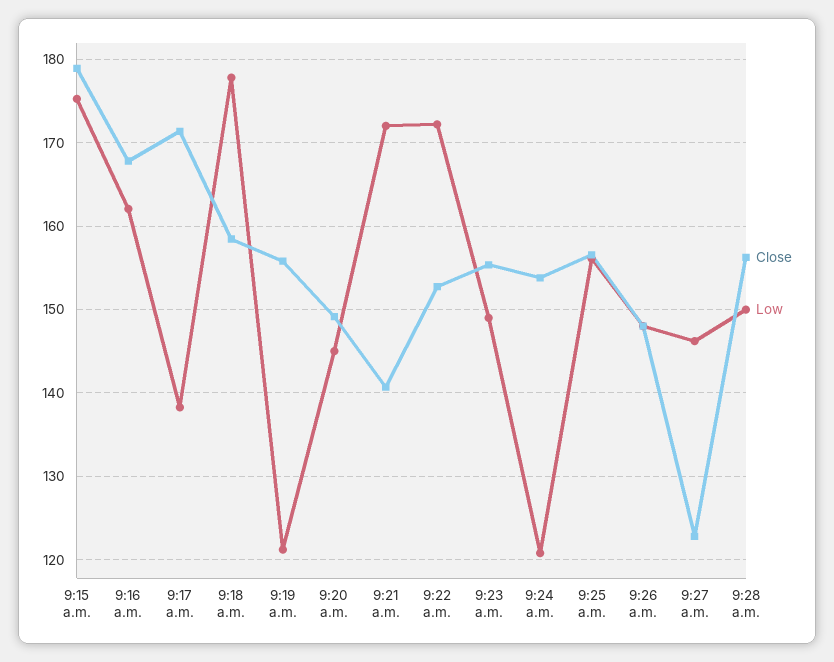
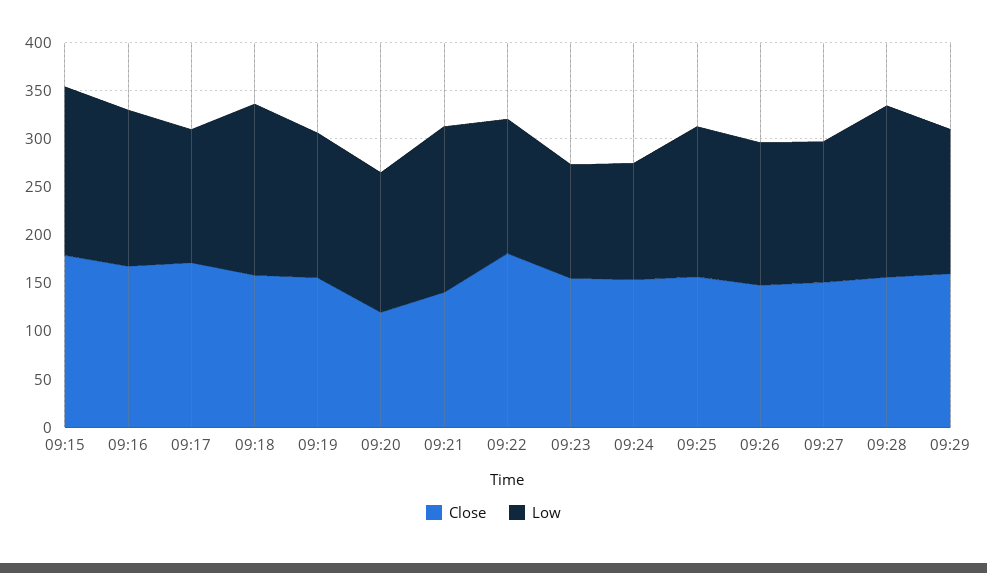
Low, 9:19 a.m.: 121 -> 150
Close, 9:20 a.m.: 149 -> 120
Close, 9:22 a.m.: 153 -> 180
Low, 9:22 a.m.: 172 -> 140
Low, 9:23 a.m.: 149 -> 120
Close, 9:27 a.m.: 123 -> 150
Low, 9:28 a.m.: 150 -> 180
Close, 09:29: none -> 160
Low, 09:29: none -> 150

